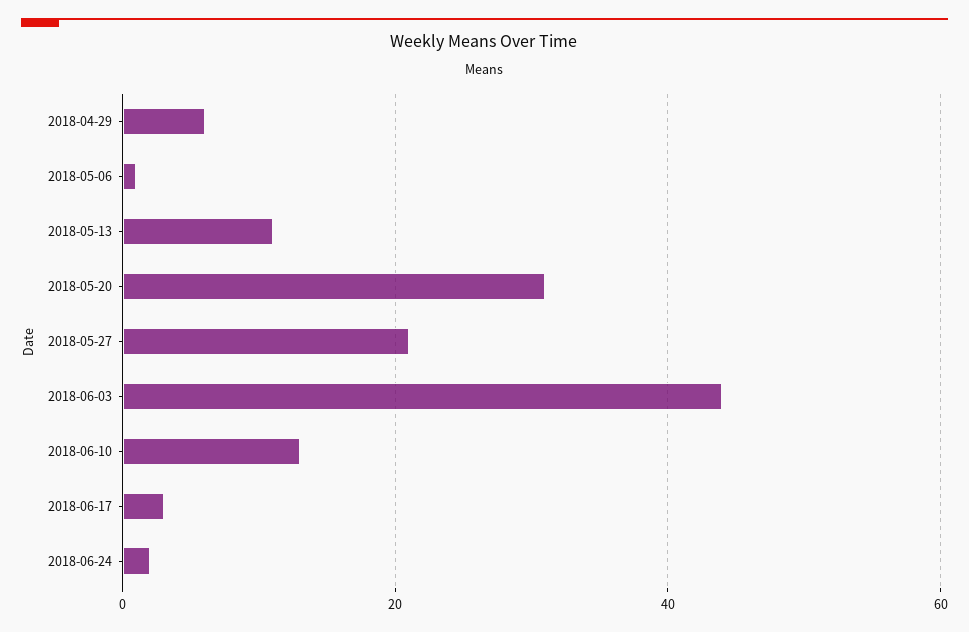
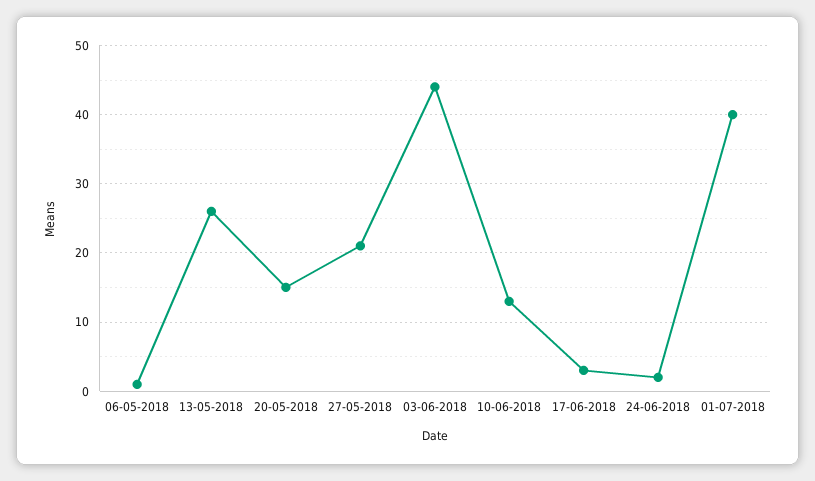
2018-04-29: 5 -> none
2018-05-13: 10 -> 26
2018-05-20: 30 -> 15
01-07-2018: none -> 40

